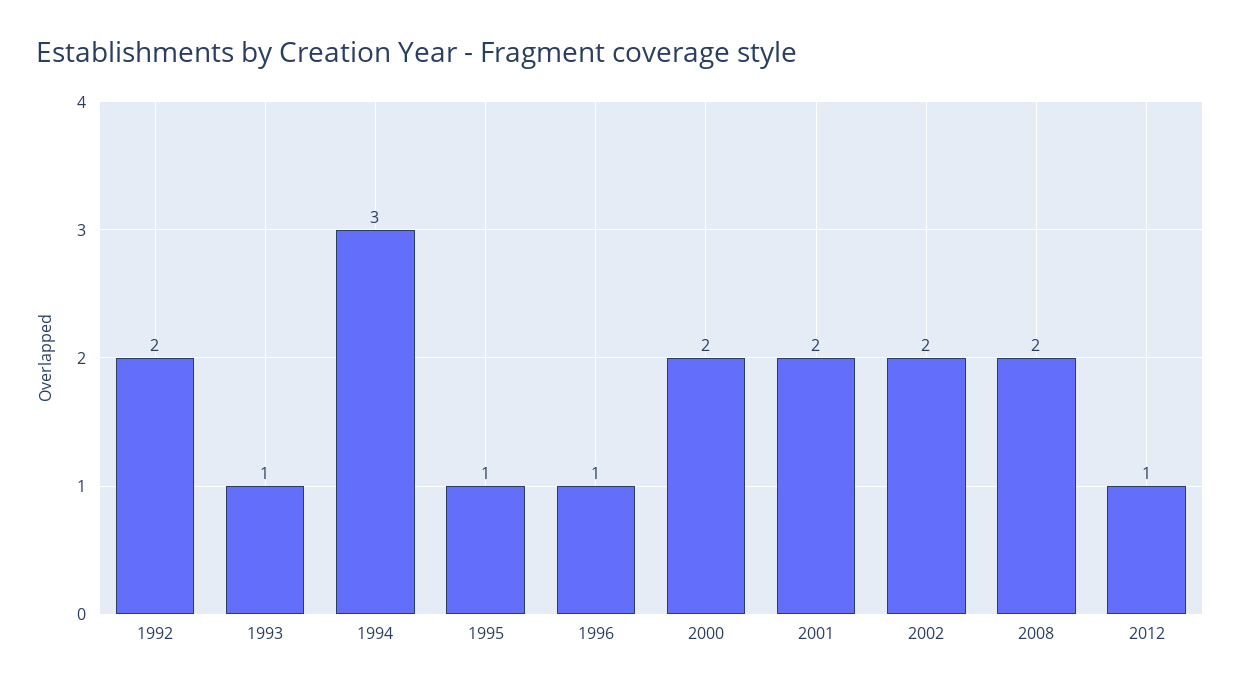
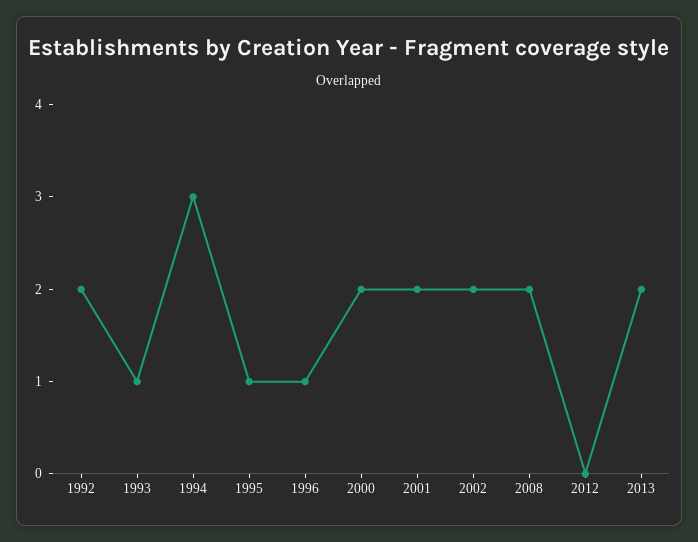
2012: 1 -> 0
2013: none -> 2

